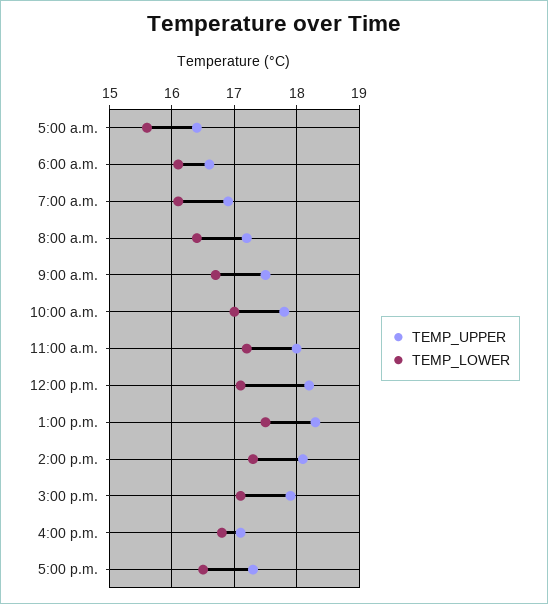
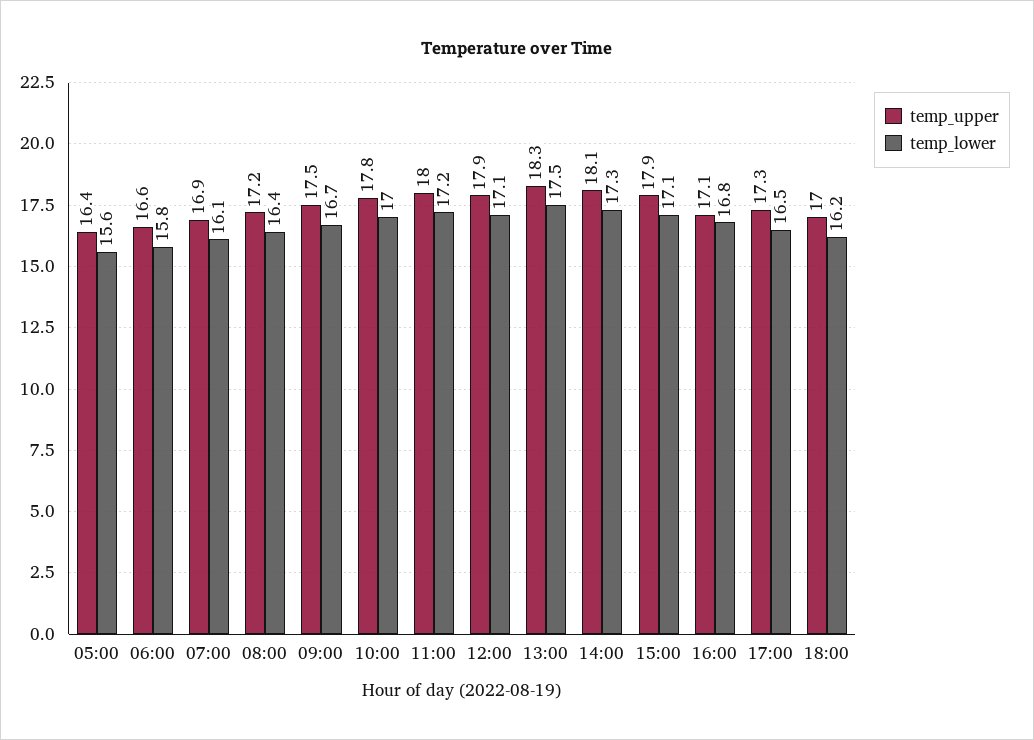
TEMP_LOWER, 6:00 a.m.: 16.1 -> 15.8
TEMP_UPPER, 12:00 p.m.: 18.2 -> 17.9
TEMP_UPPER, 18:00: none -> 17
TEMP_LOWER, 18:00: none -> 16.2

